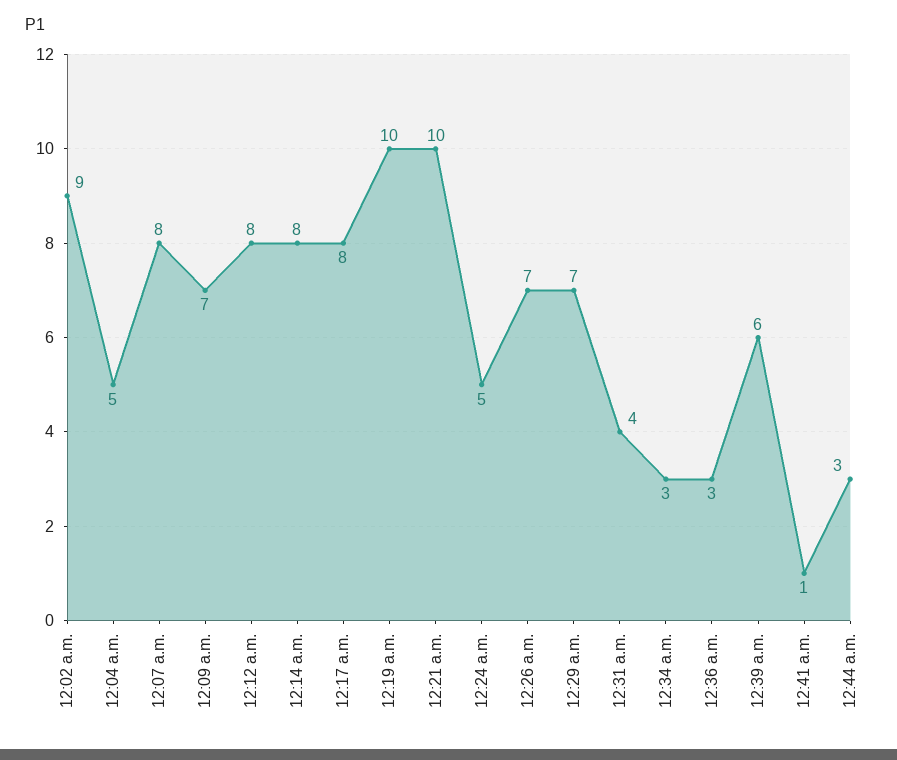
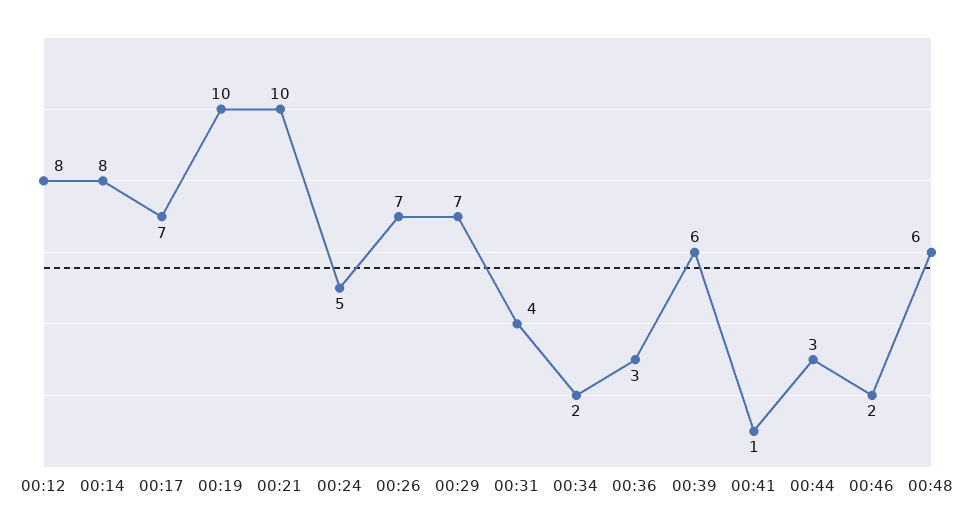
12:02 a.m.: 9 -> none
12:04 a.m.: 5 -> none
12:07 a.m.: 8 -> none
12:09 a.m.: 7 -> none
12:17 a.m.: 8 -> 7
12:34 a.m.: 3 -> 2
00:46: none -> 2
00:48: none -> 6

